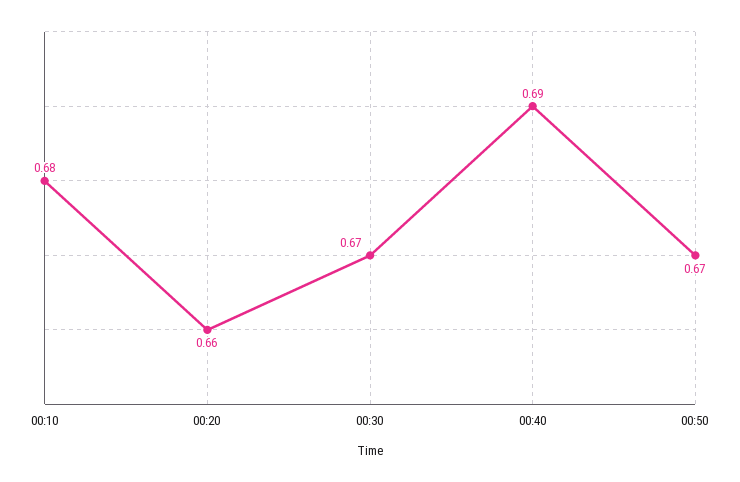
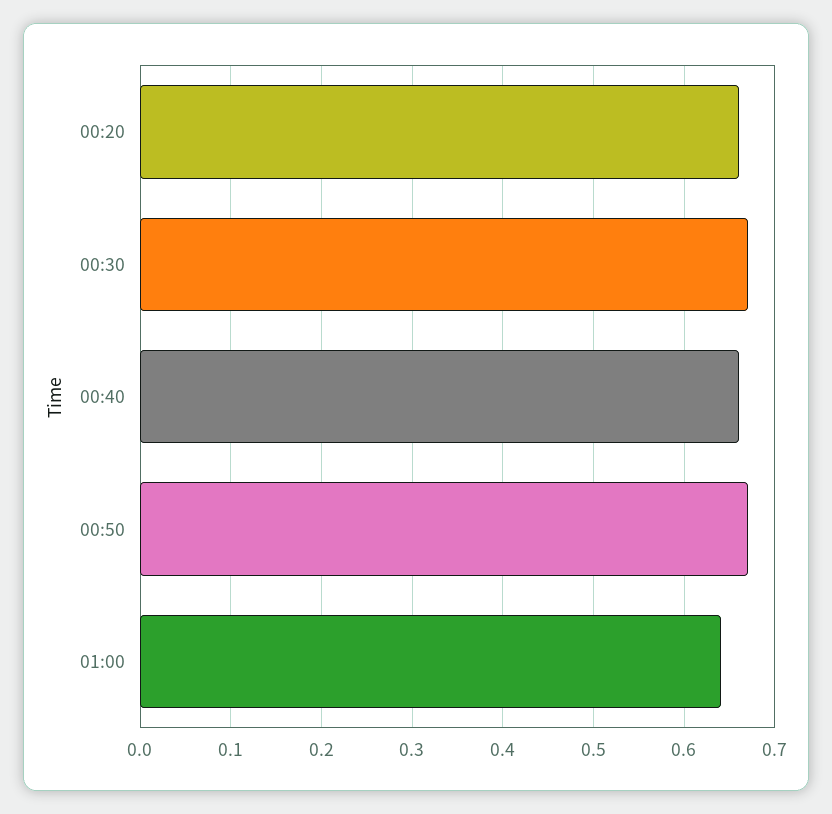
00:10: 0.68 -> none
00:40: 0.69 -> 0.66
01:00: none -> 0.64

